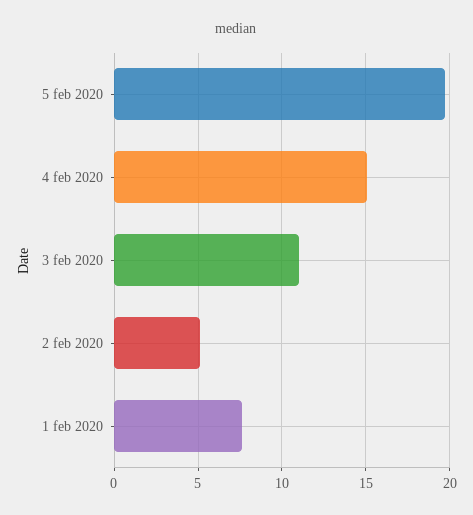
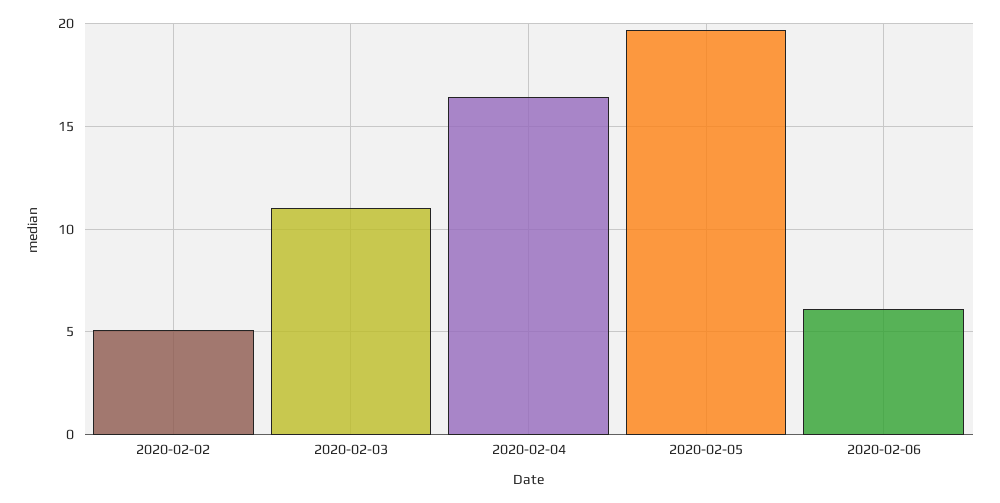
4 feb 2020: 15 -> 16.5
1 feb 2020: 7.5 -> none
2020-02-06: none -> 6

